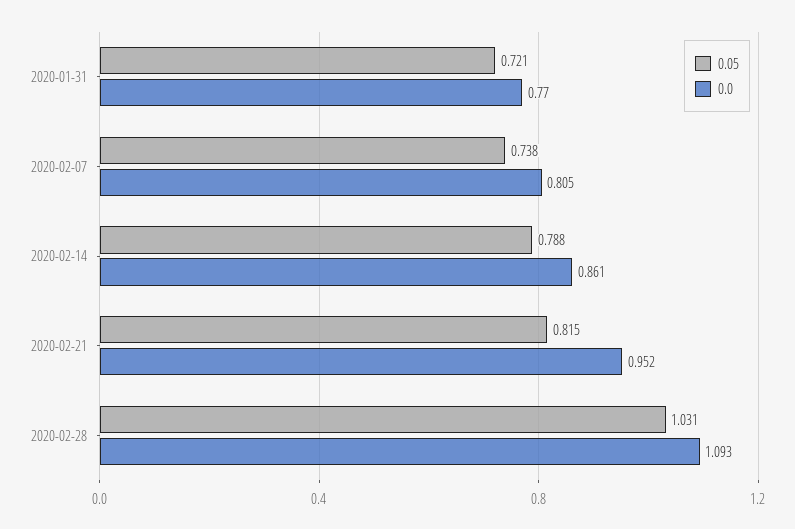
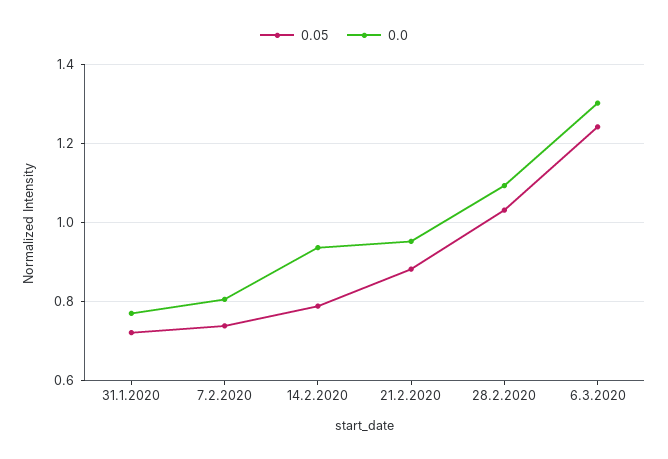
0.0, 2020-02-14: 0.861 -> 0.94
0.05, 2020-02-21: 0.815 -> 0.88
0.05, 6.3.2020: none -> 1.24
0.0, 6.3.2020: none -> 1.3

